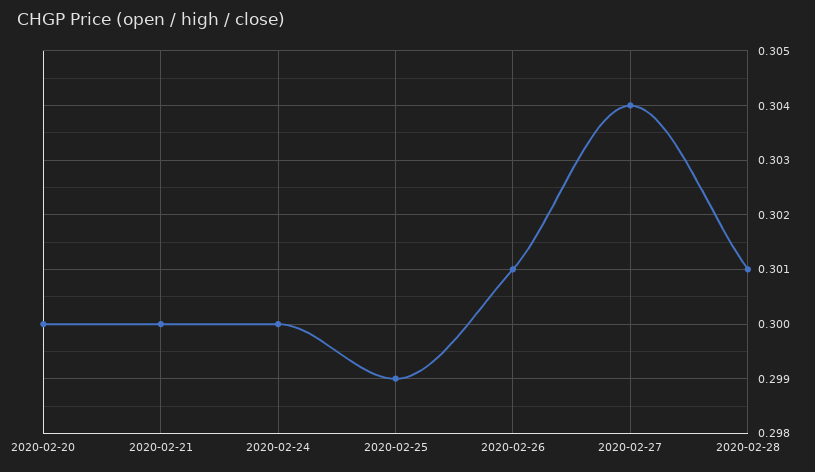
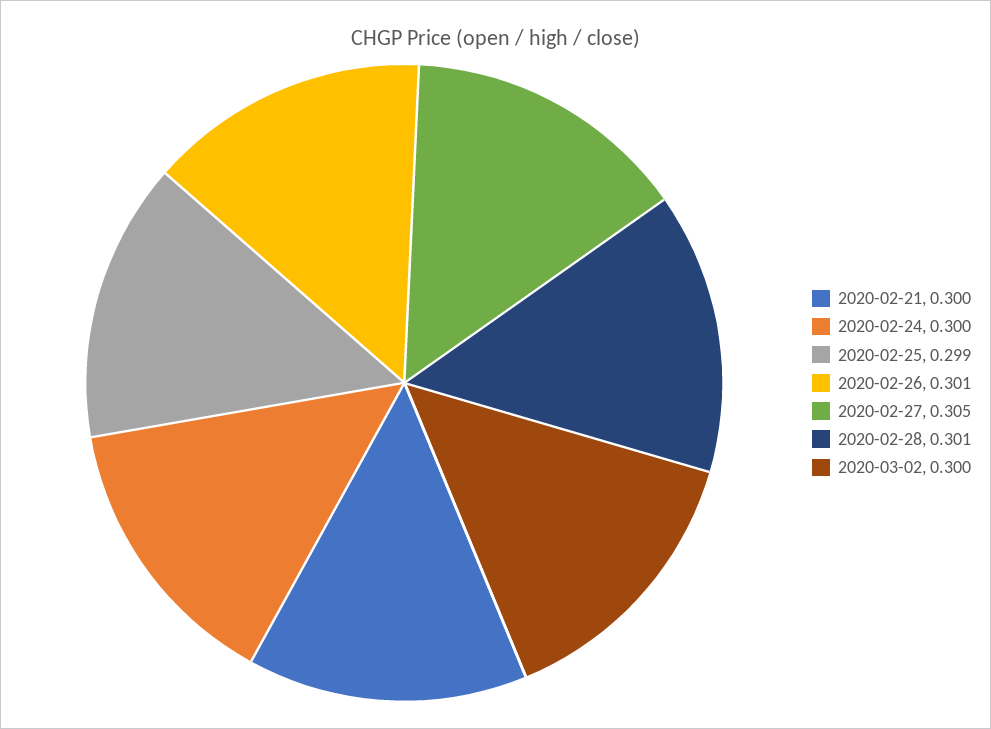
2020-02-20: 0.3 -> none
2020-02-27: 0.304 -> 0.305
2020-03-02: none -> 0.3

